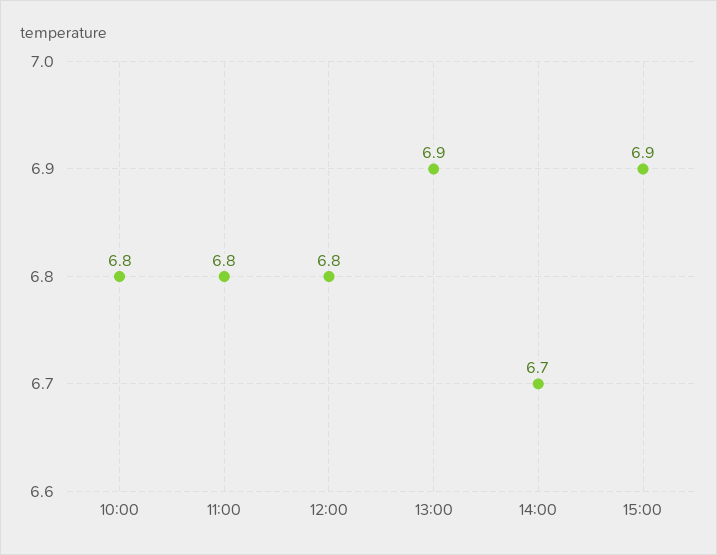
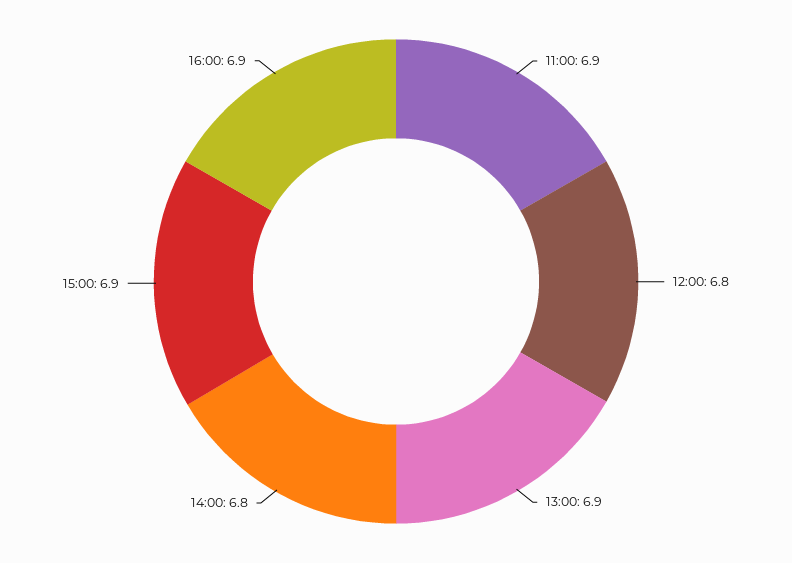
10:00: 6.8 -> none
11:00: 6.8 -> 6.9
14:00: 6.7 -> 6.8
16:00: none -> 6.9

